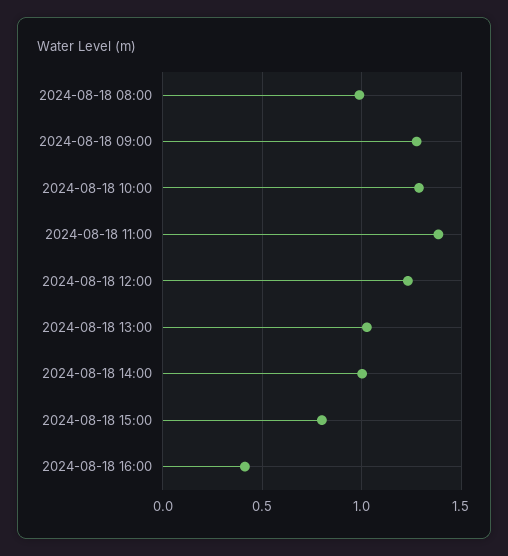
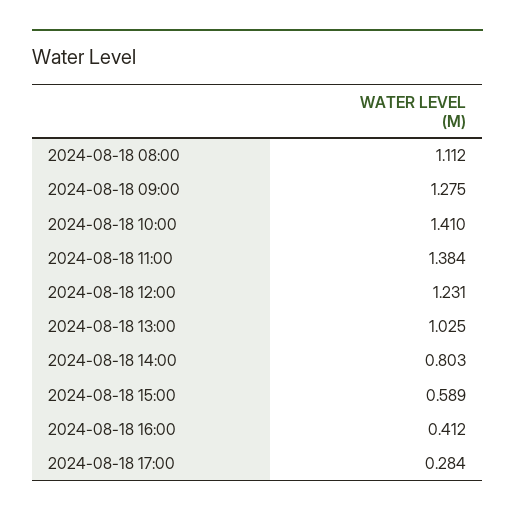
2024-08-18 08:00: 1 -> 1.112
2024-08-18 10:00: 1.3 -> 1.41
2024-08-18 14:00: 1 -> 0.803
2024-08-18 15:00: 0.8 -> 0.589
2024-08-18 17:00: none -> 0.284

